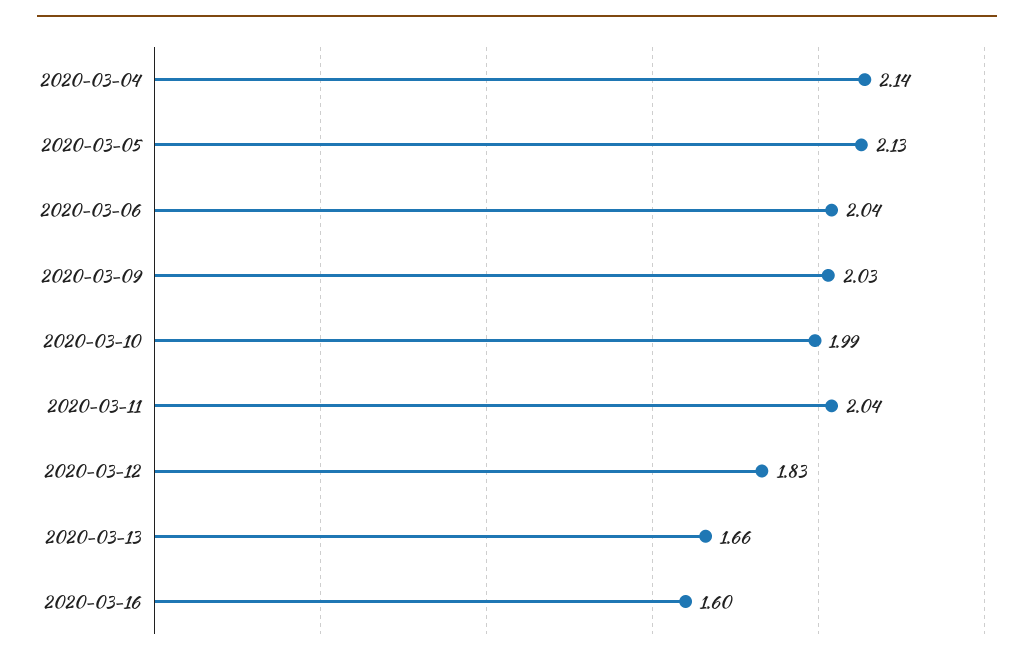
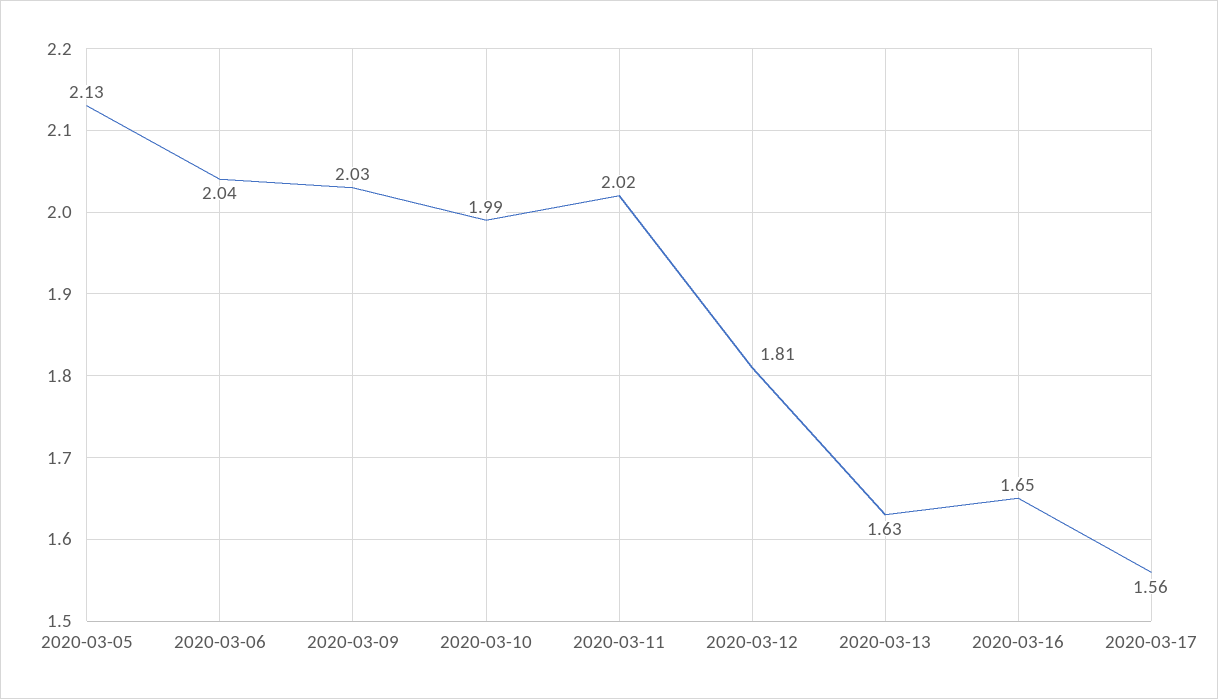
2020-03-04: 2.14 -> none
2020-03-11: 2.04 -> 2.02
2020-03-12: 1.83 -> 1.81
2020-03-13: 1.66 -> 1.63
2020-03-16: 1.6 -> 1.65
2020-03-17: none -> 1.56

